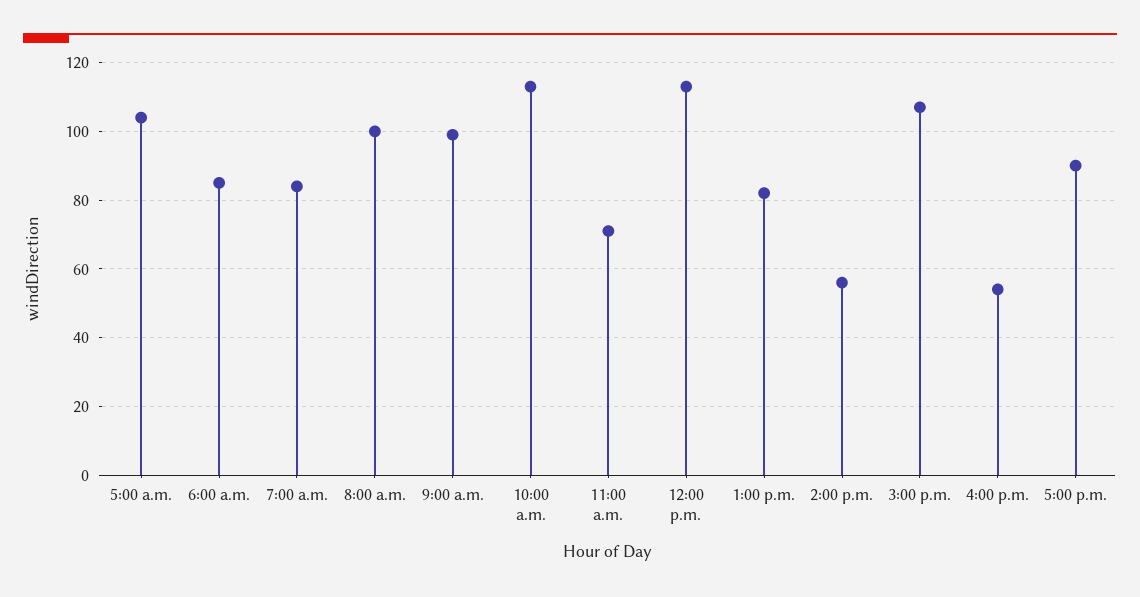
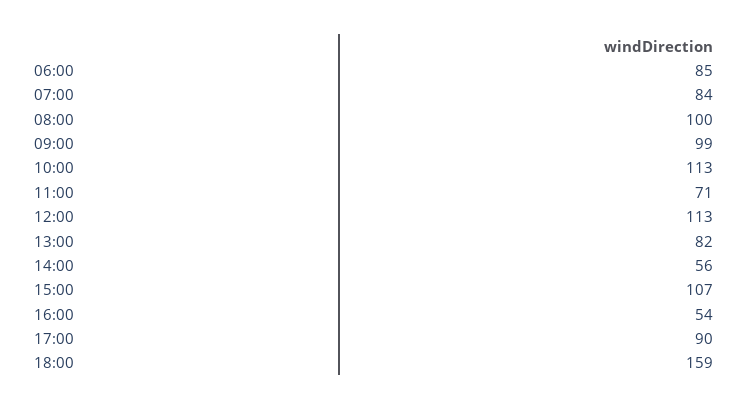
5:00 a.m.: 105 -> none
18:00: none -> 159

